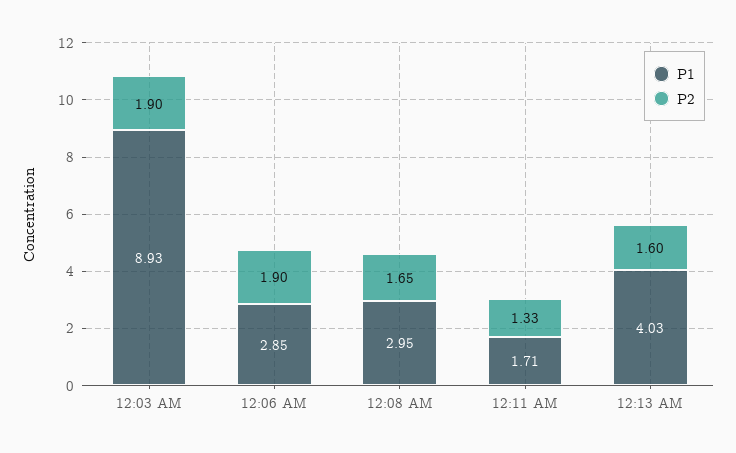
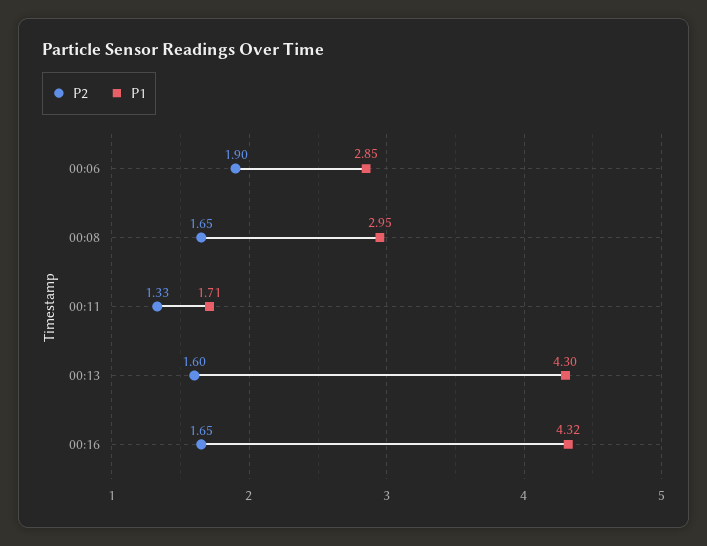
P1, 12:03 AM: 8.93 -> none
P2, 12:03 AM: 1.9 -> none
P1, 12:13 AM: 4.03 -> 4.3
P2, 00:16: none -> 1.65
P1, 00:16: none -> 4.32

